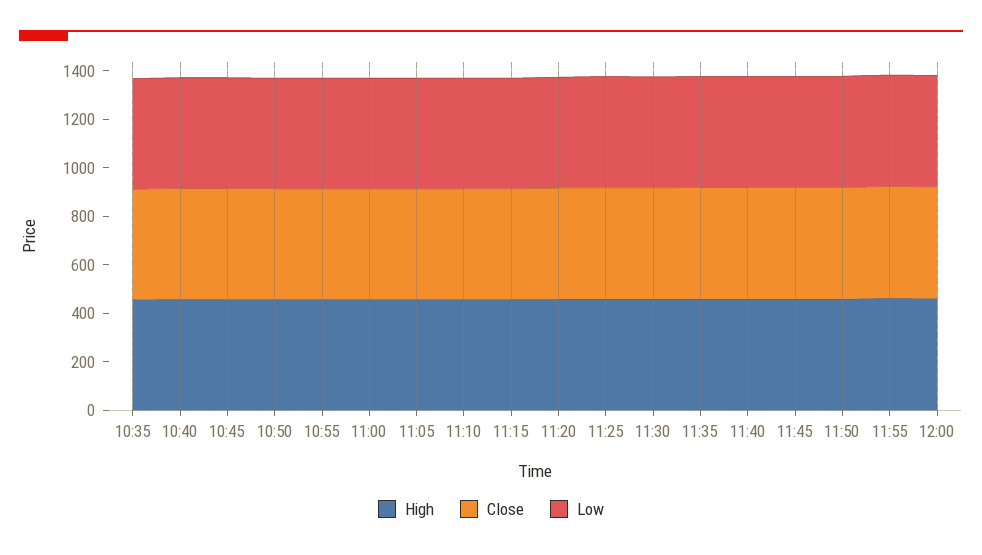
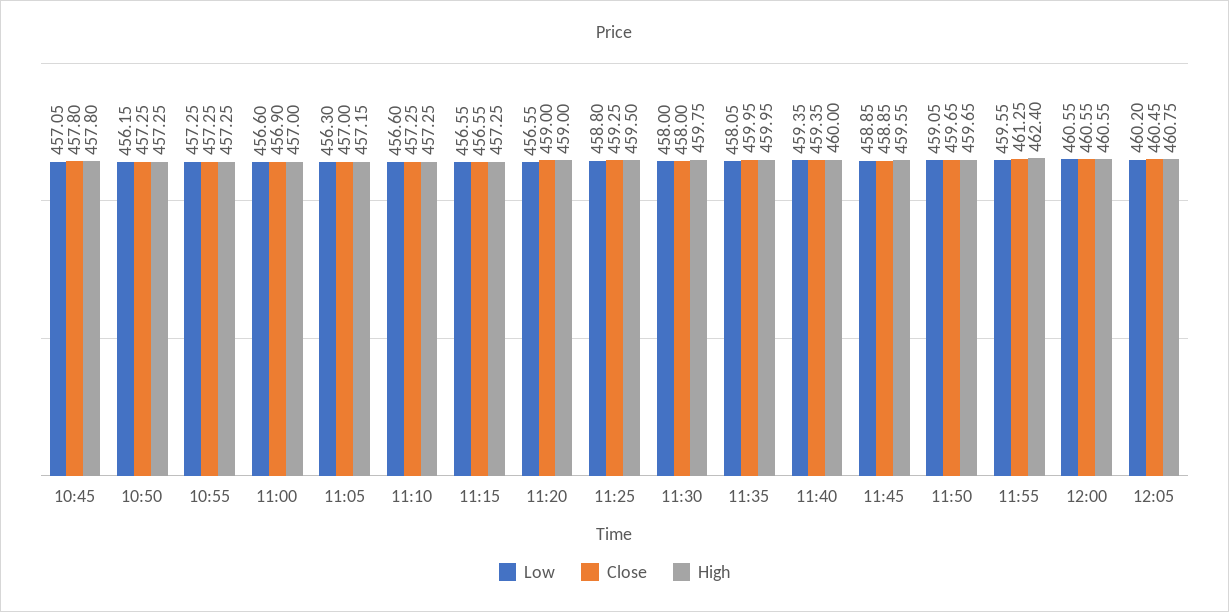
High, 10:35: 450 -> none
Close, 10:35: 450 -> none
Low, 10:35: 450 -> none
High, 10:40: 450 -> none
Close, 10:40: 450 -> none
Low, 10:40: 450 -> none
Low, 12:05: none -> 460.2
Close, 12:05: none -> 460.45
High, 12:05: none -> 460.75

